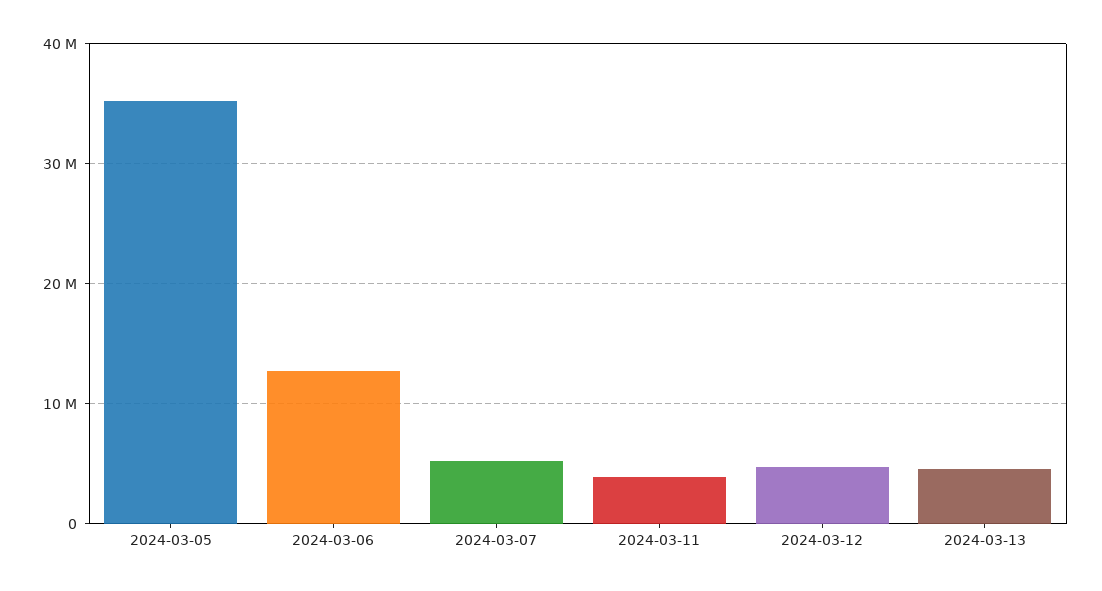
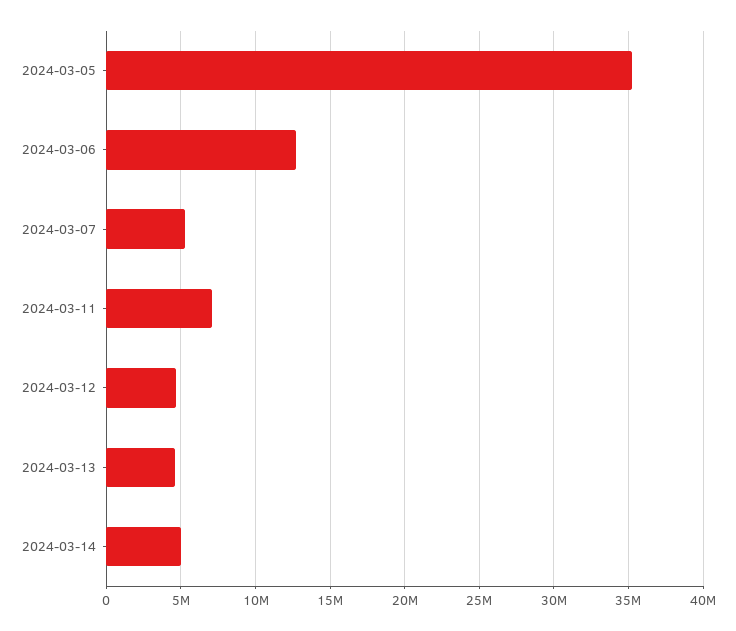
2024-03-11: 4000000 -> 7000000
2024-03-14: none -> 5000000

